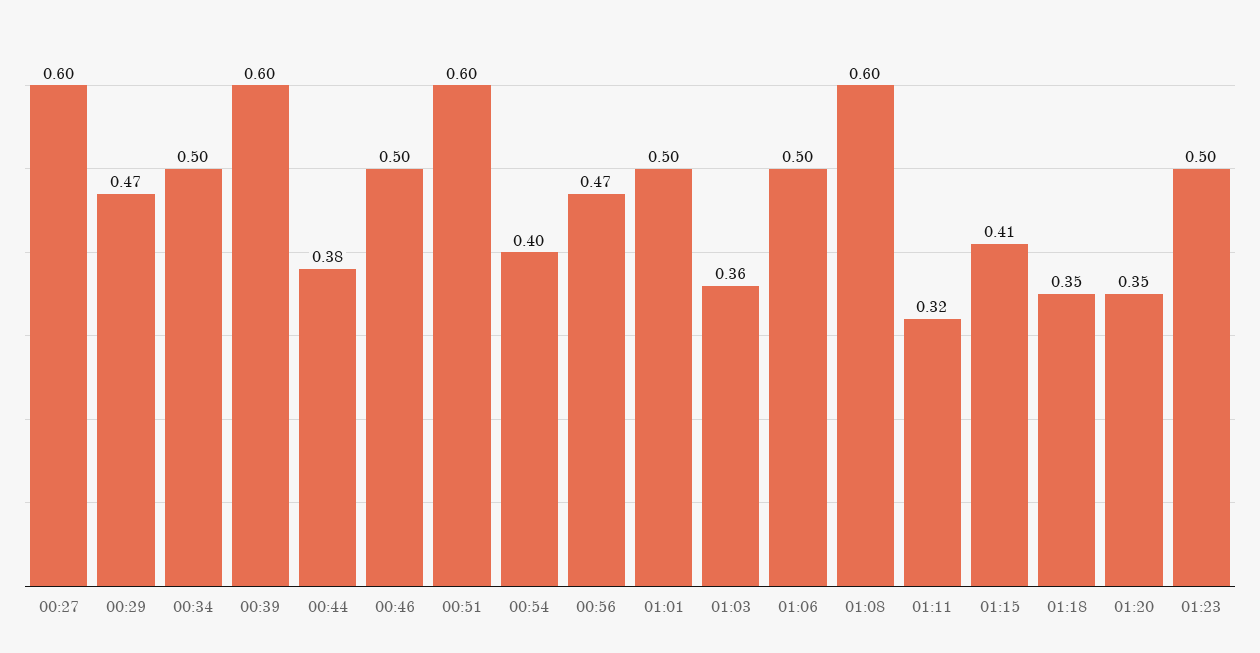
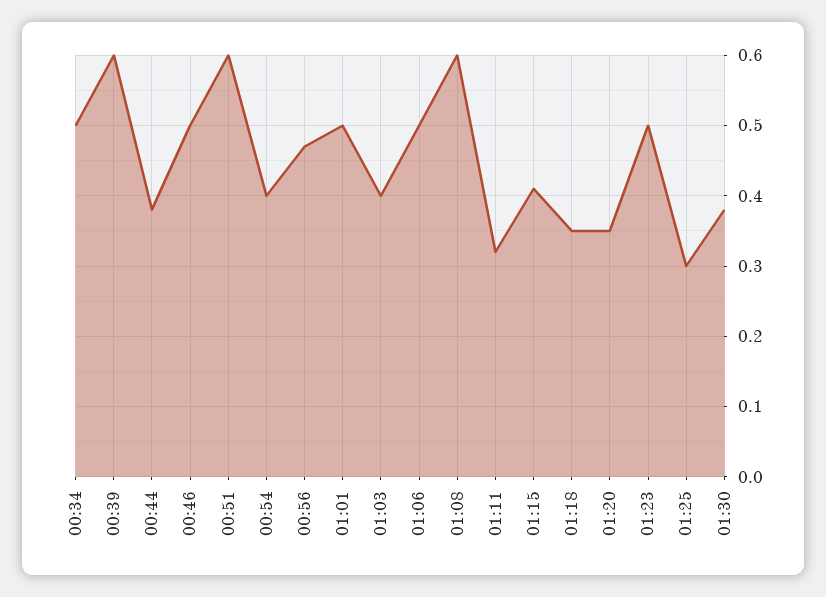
00:27: 0.6 -> none
00:29: 0.47 -> none
01:03: 0.36 -> 0.4
01:25: none -> 0.3
01:30: none -> 0.38

